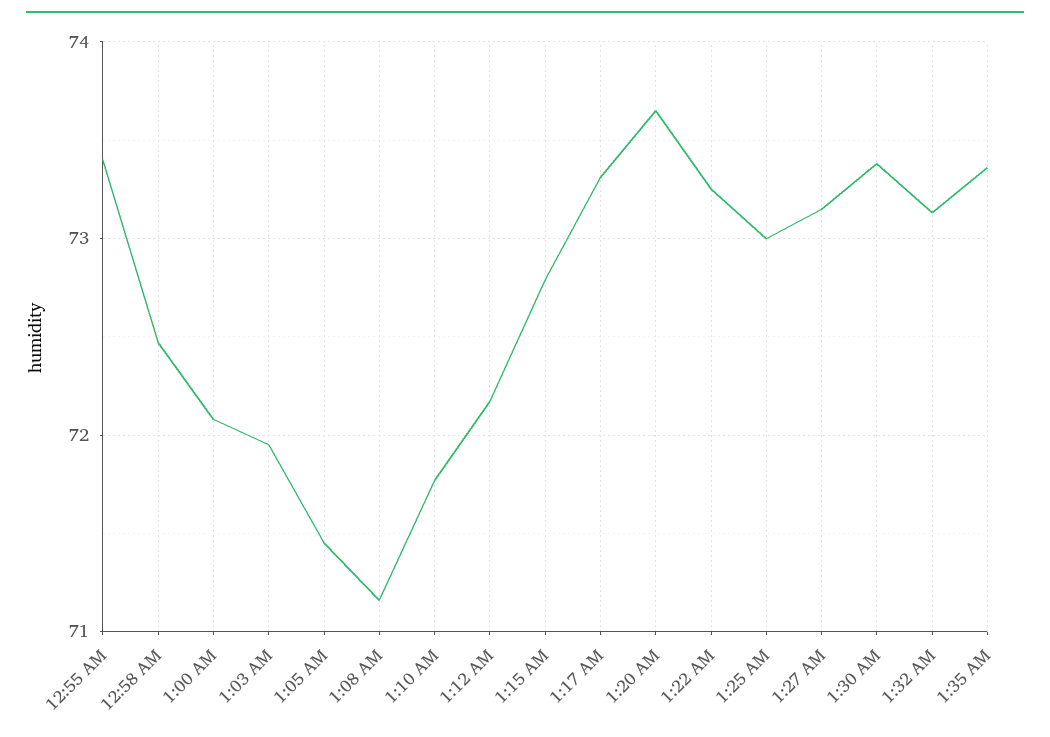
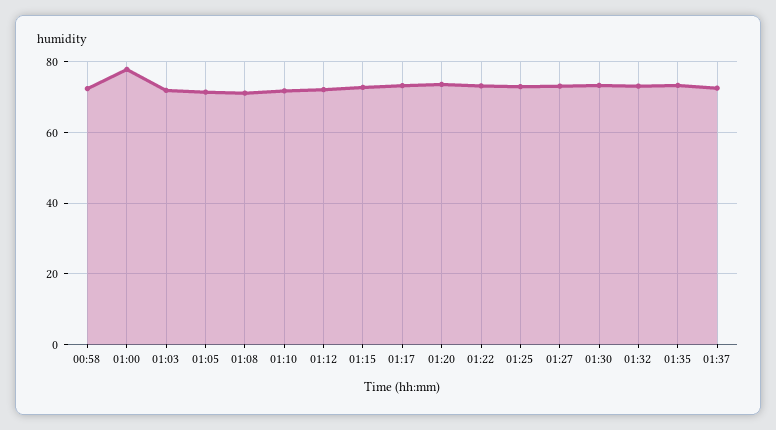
12:55 AM: 73.4 -> none
1:00 AM: 72.1 -> 78
01:37: none -> 72

